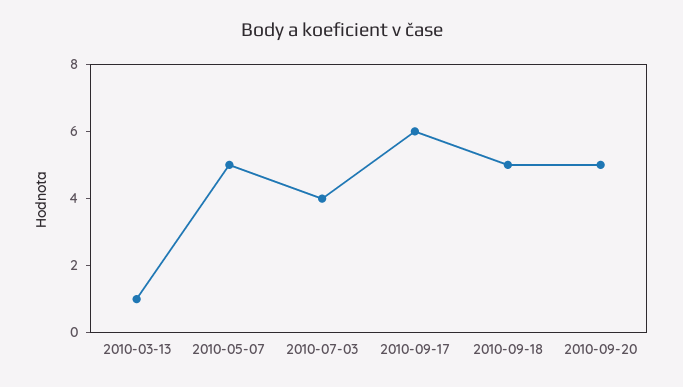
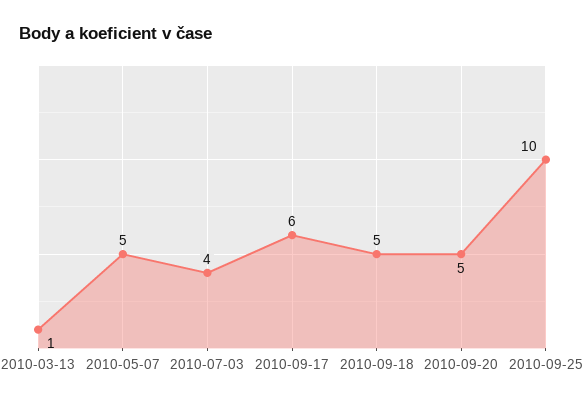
2010-09-25: none -> 10

